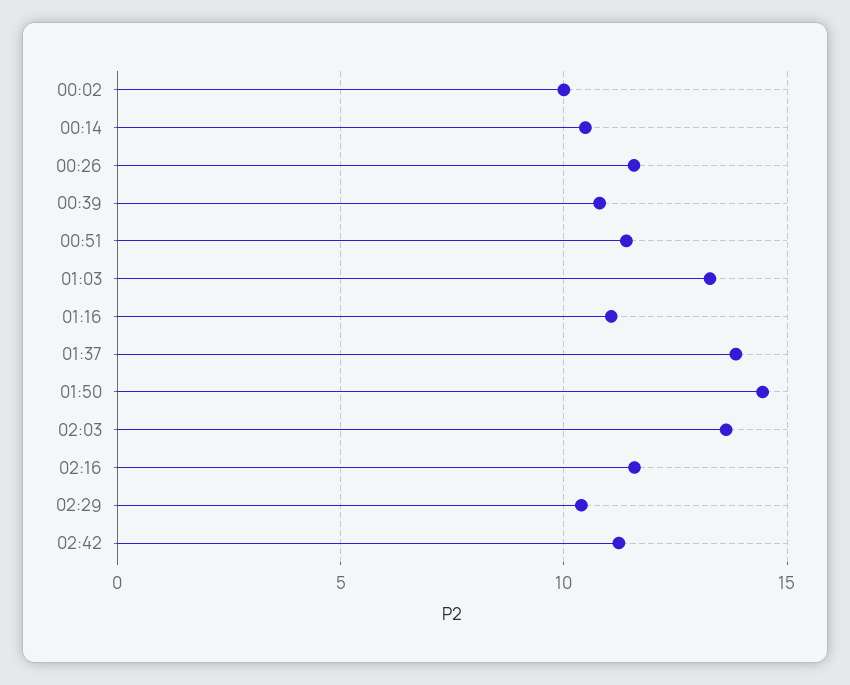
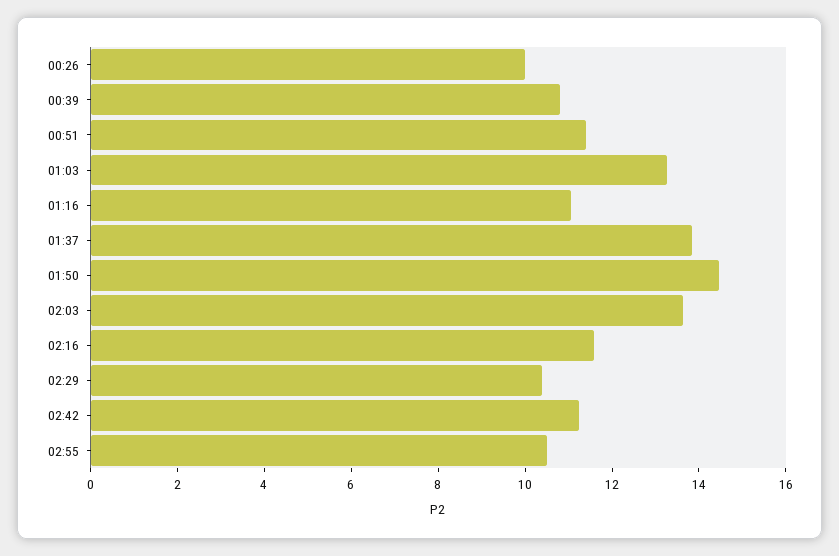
00:02: 10 -> none
00:14: 10.5 -> none
00:26: 11.5 -> 10
02:55: none -> 10.5

